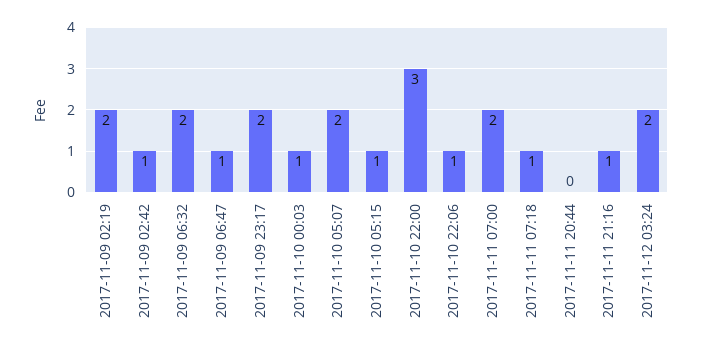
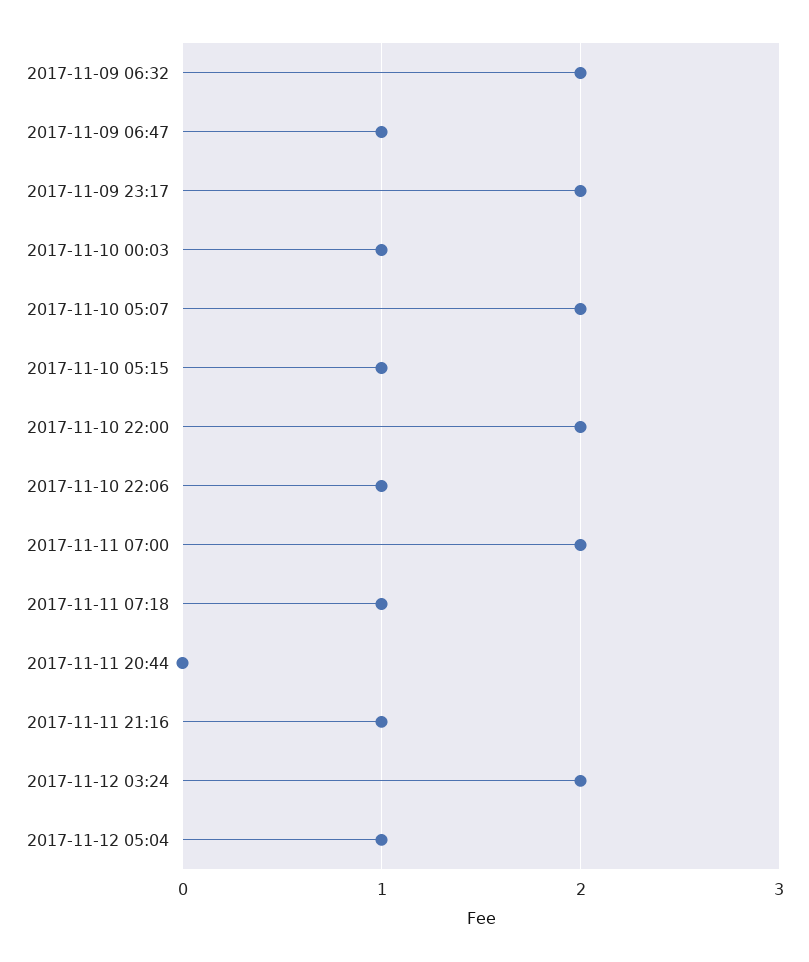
2017-11-09 02:19: 2 -> none
2017-11-09 02:42: 1 -> none
2017-11-10 22:00: 3 -> 2
2017-11-12 05:04: none -> 1

